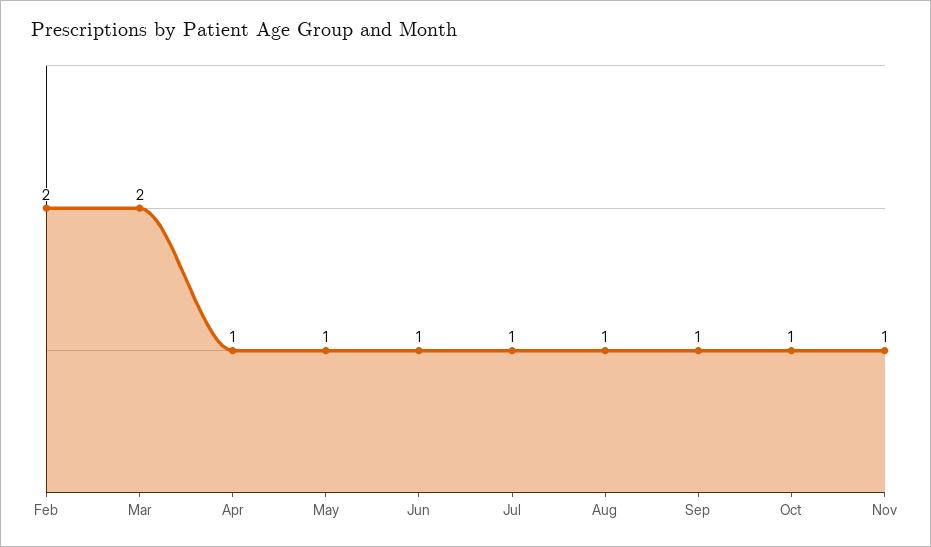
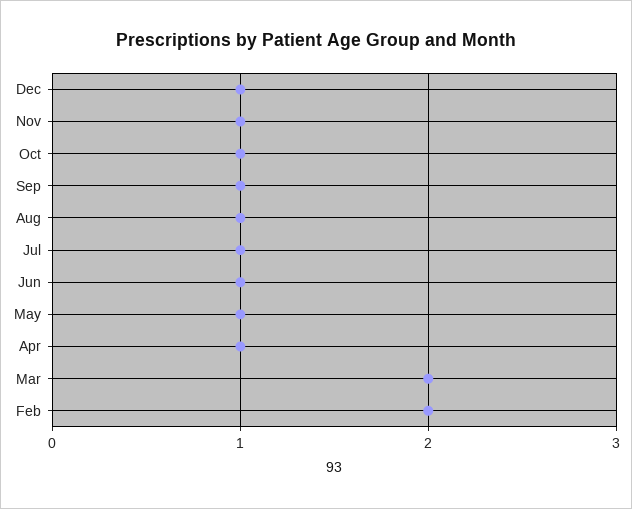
Dec: none -> 1

